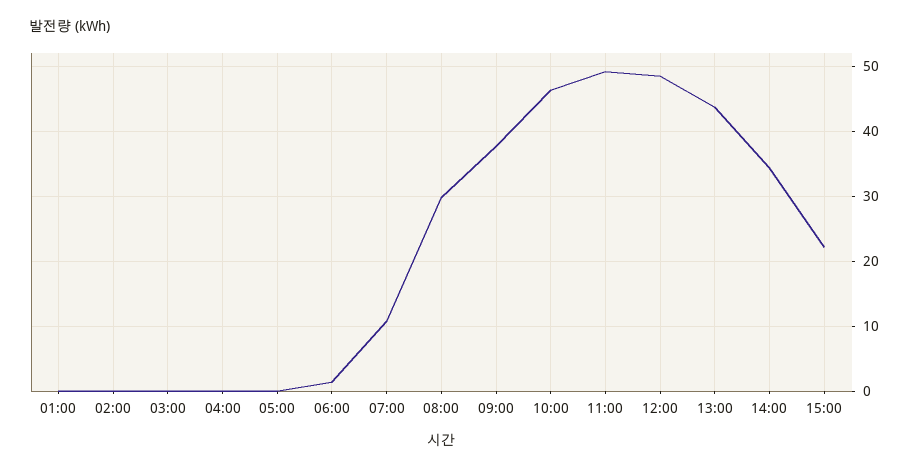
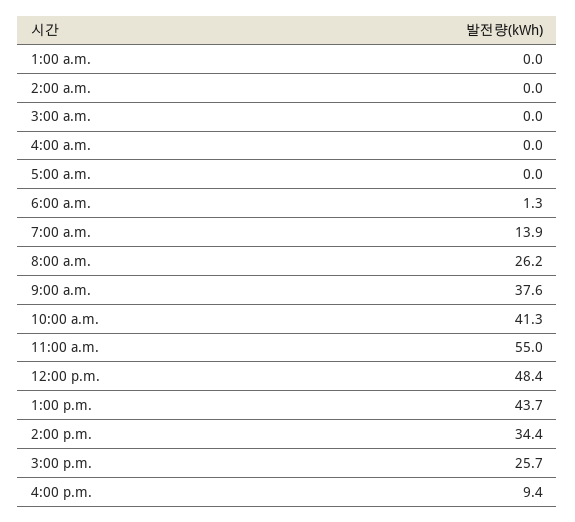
07:00: 11 -> 13.9
08:00: 30 -> 26.2
10:00: 46 -> 41.3
11:00: 49 -> 55
15:00: 22 -> 25.7
4:00 p.m.: none -> 9.4

